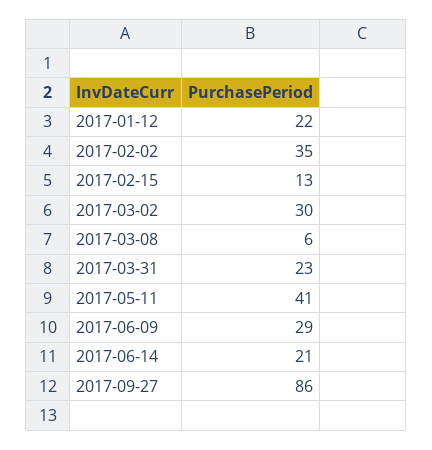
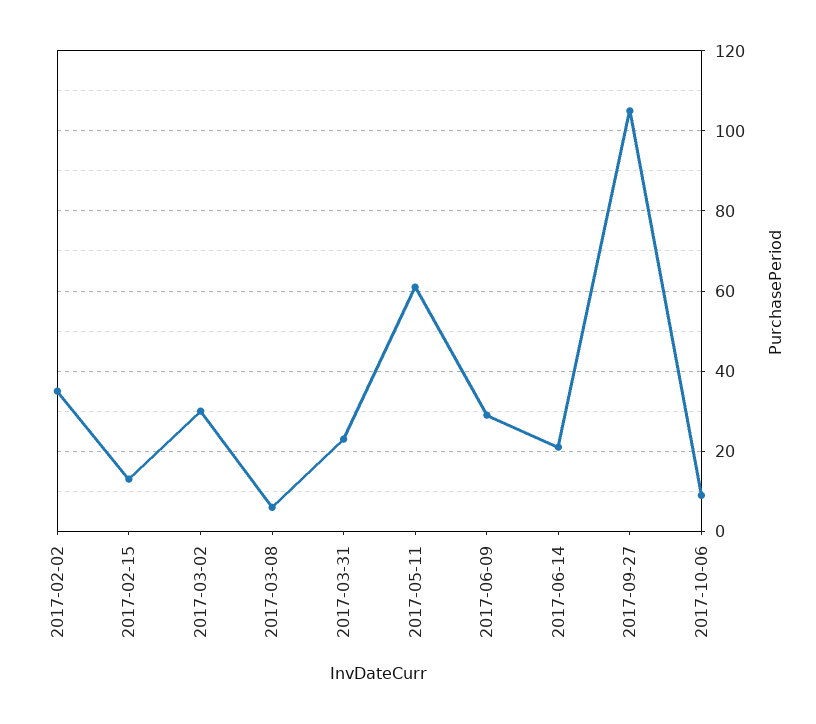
2017-01-12: 22 -> none
2017-05-11: 41 -> 60
2017-09-27: 86 -> 105
2017-10-06: none -> 10

